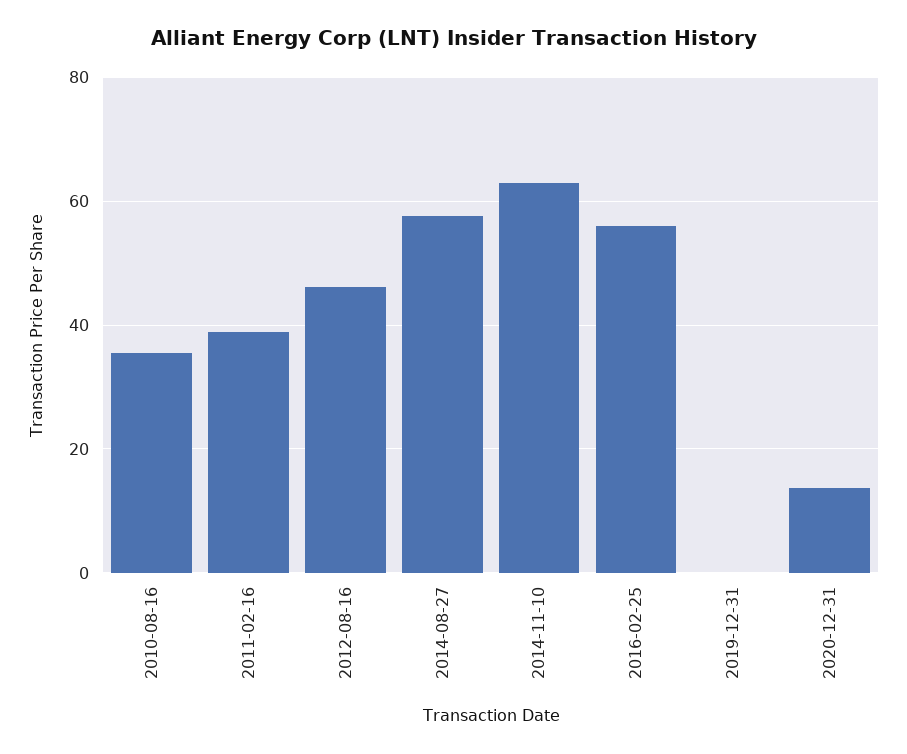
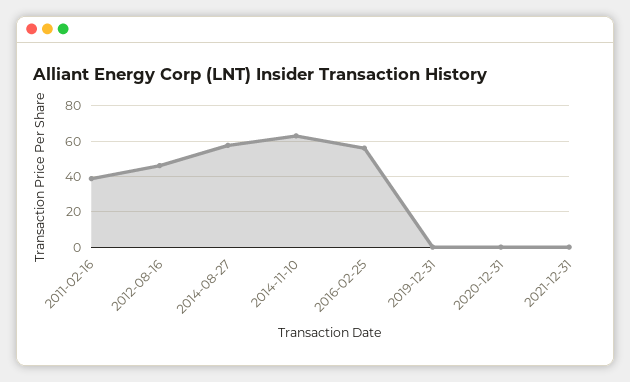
2010-08-16: 36 -> none
2020-12-31: 14 -> 0
2021-12-31: none -> 0

